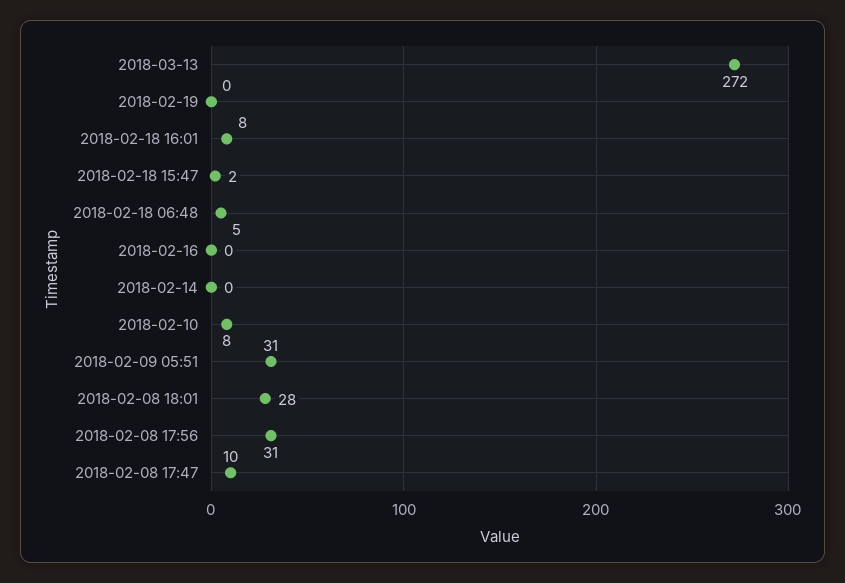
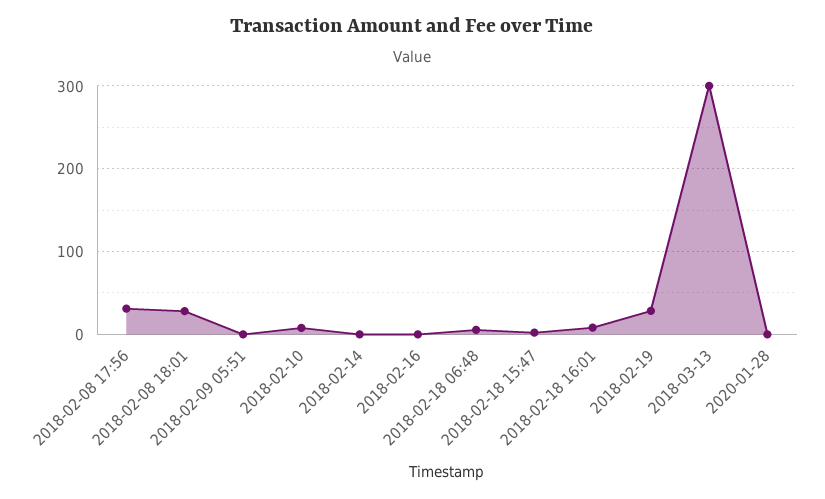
2018-03-13: 272 -> 300
2018-02-19: 0 -> 30
2018-02-09 05:51: 31 -> 0
2018-02-08 17:47: 10 -> none
2020-01-28: none -> 0

